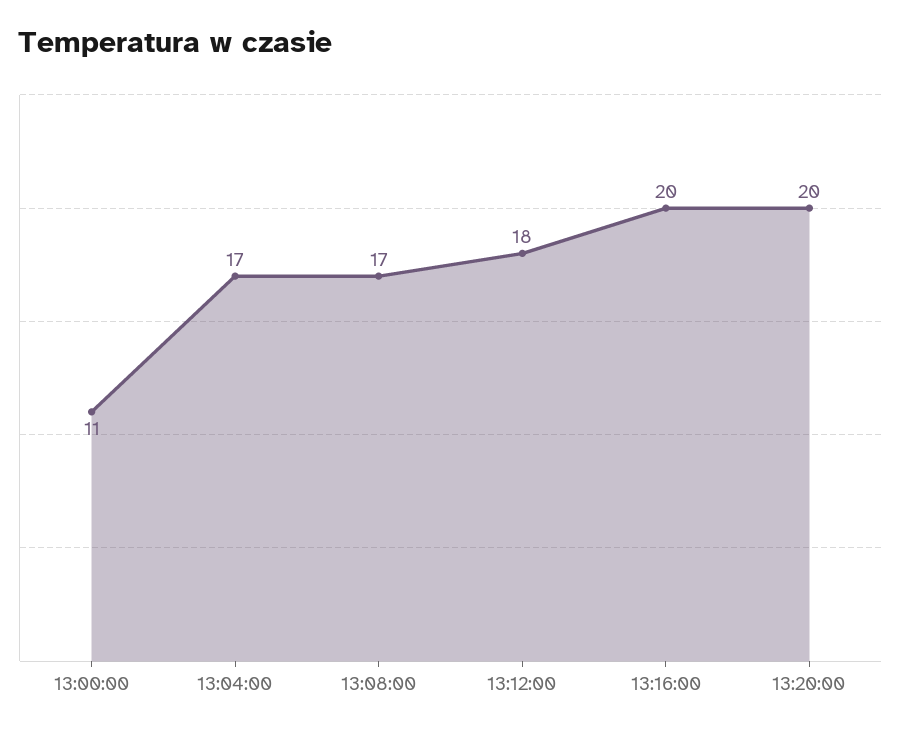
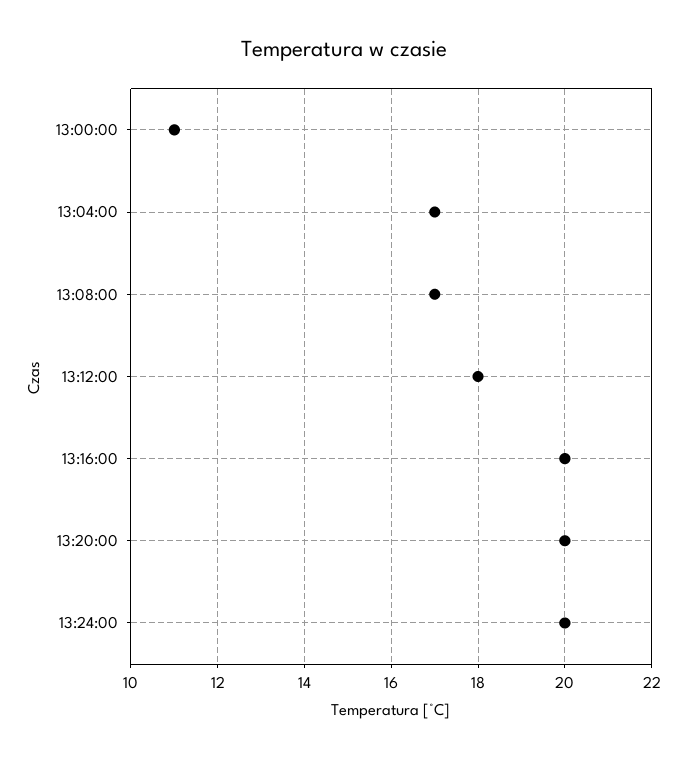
13:24:00: none -> 20

